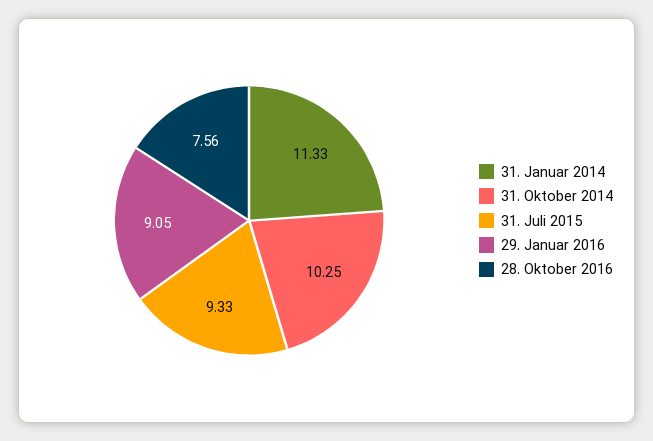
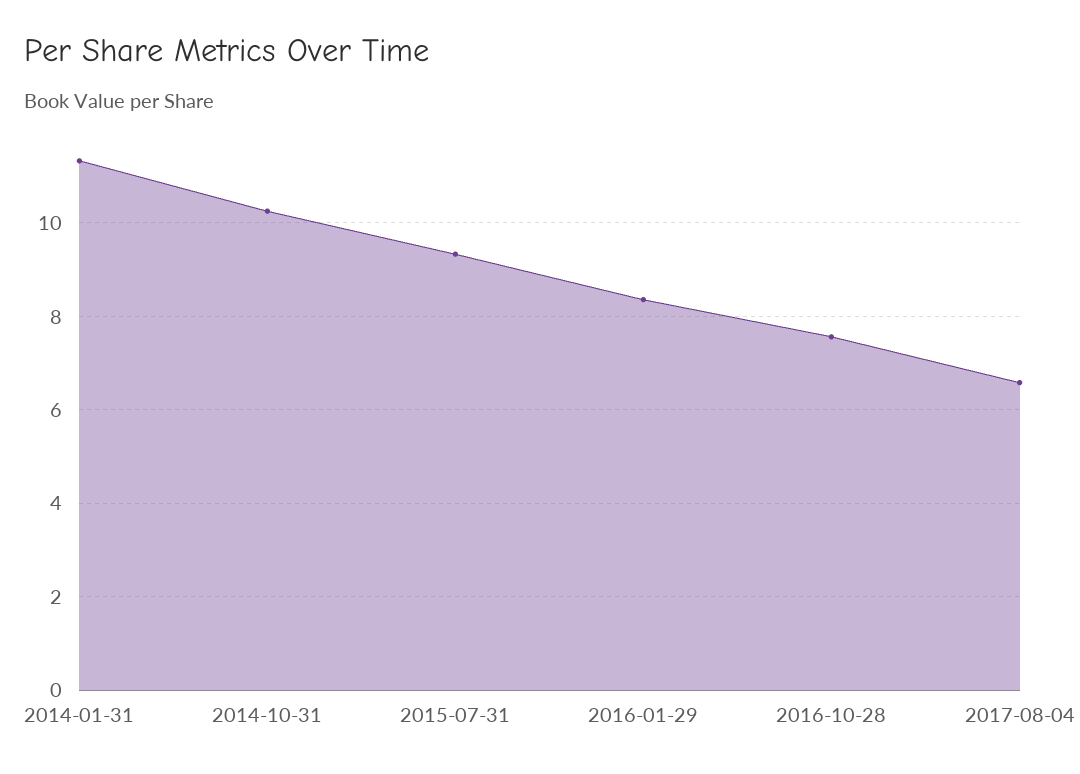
29. Januar 2016: 9.05 -> 8.4
2017-08-04: none -> 6.6

